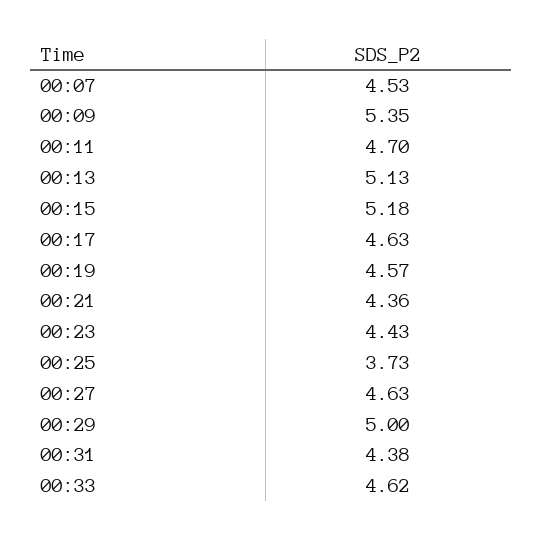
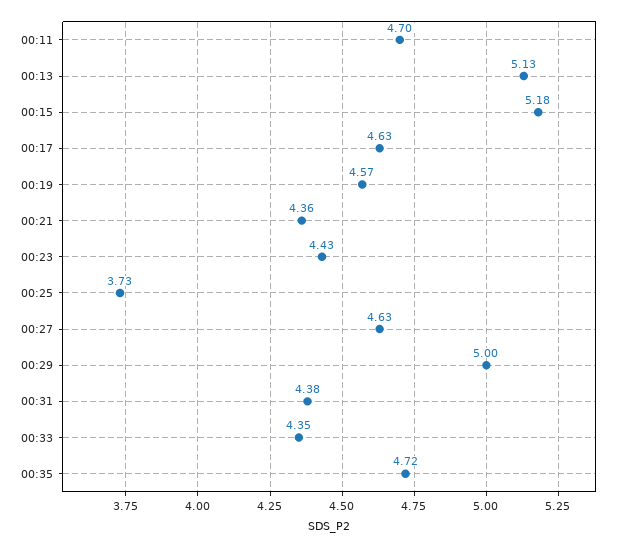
00:07: 4.53 -> none
00:09: 5.35 -> none
00:33: 4.62 -> 4.35
00:35: none -> 4.72

